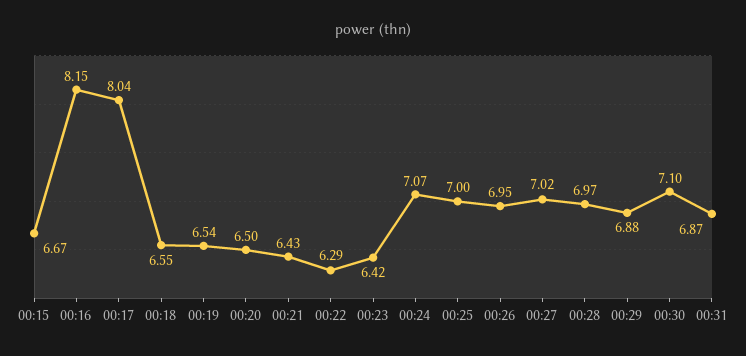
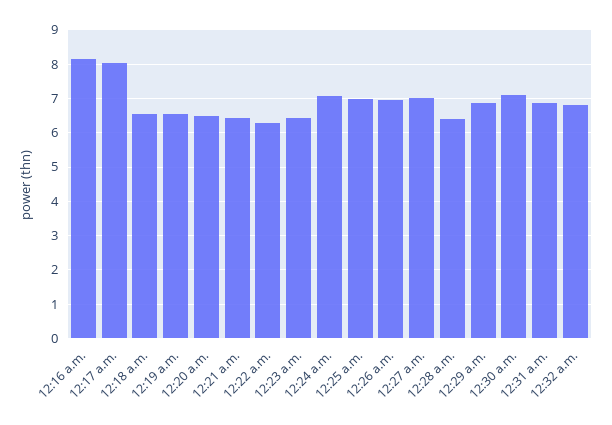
00:15: 6.67 -> none
00:28: 6.97 -> 6.4
12:32 a.m.: none -> 6.8

